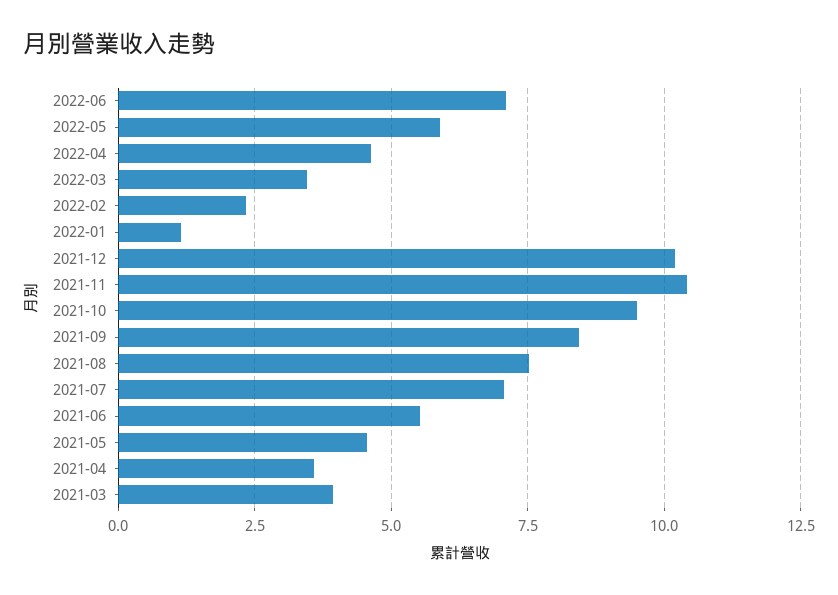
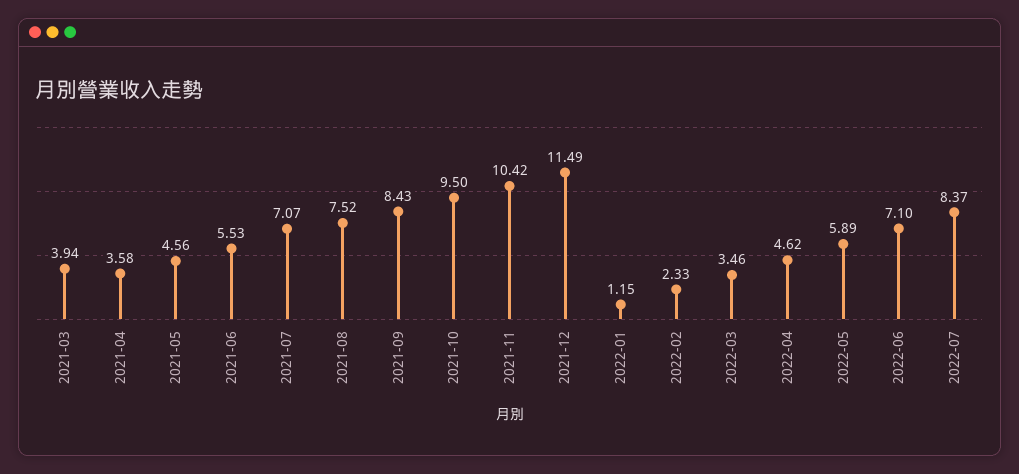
2021-12: 10.25 -> 11.49
2022-07: none -> 8.37

